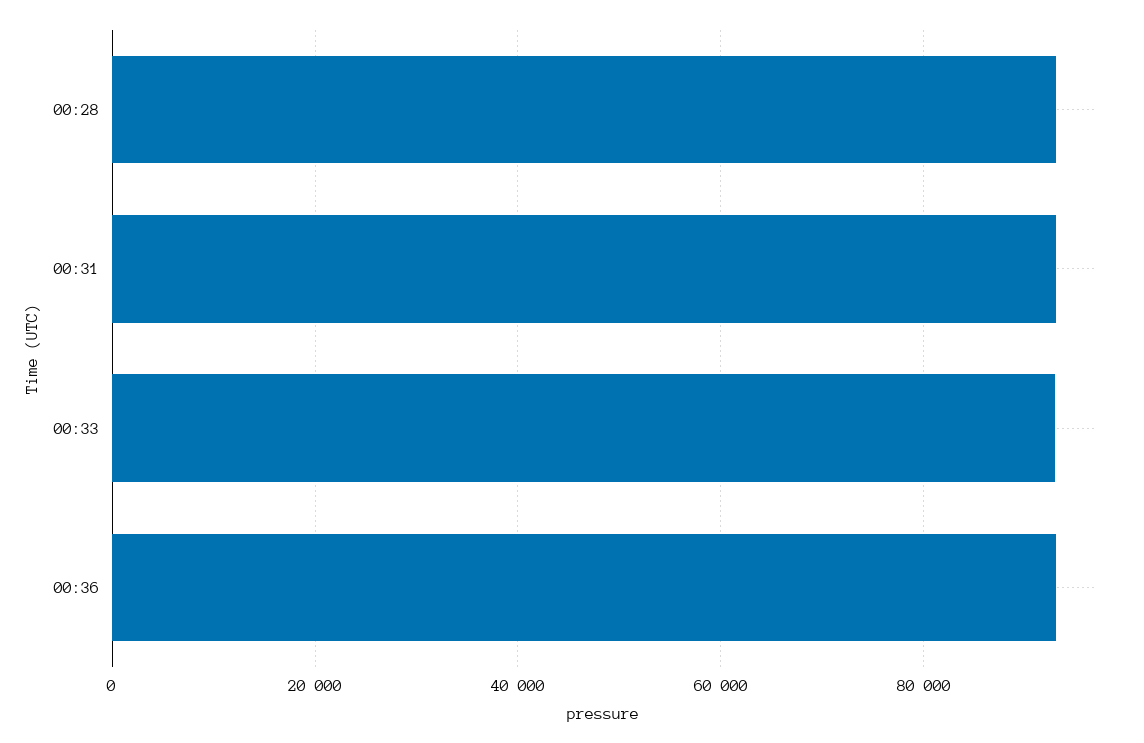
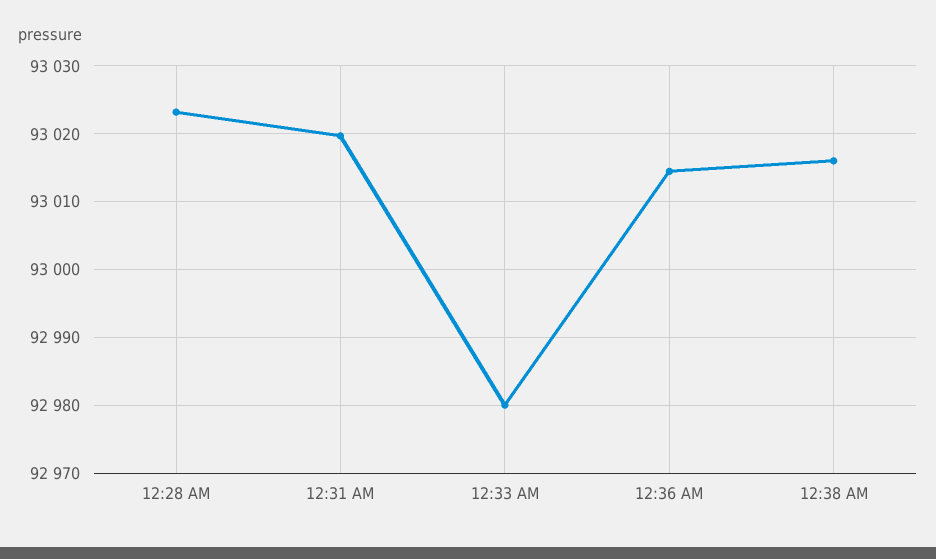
12:38 AM: none -> 93016

